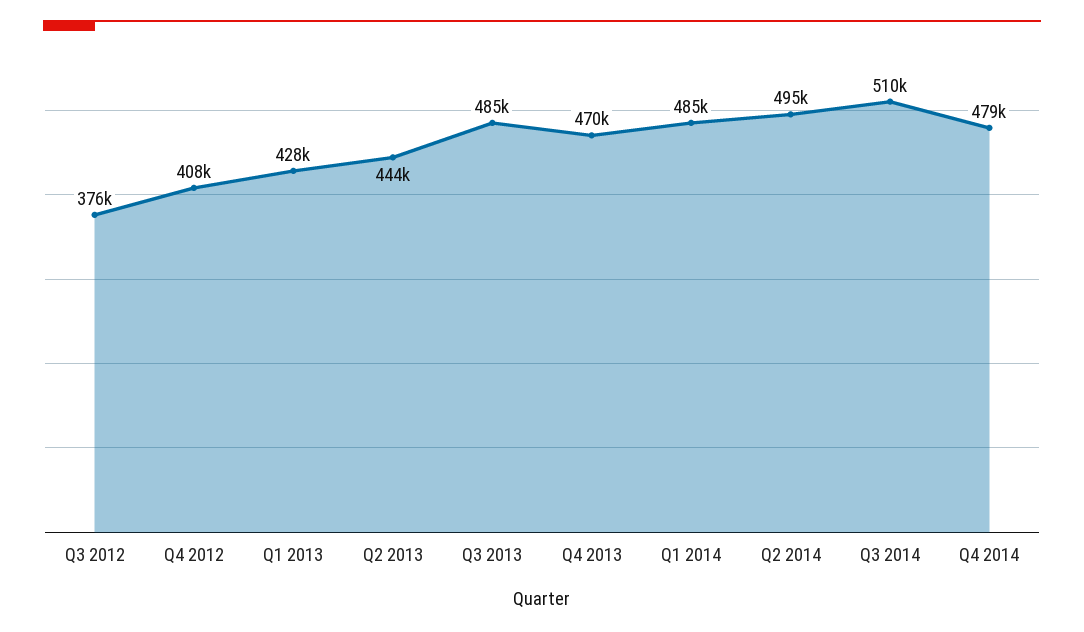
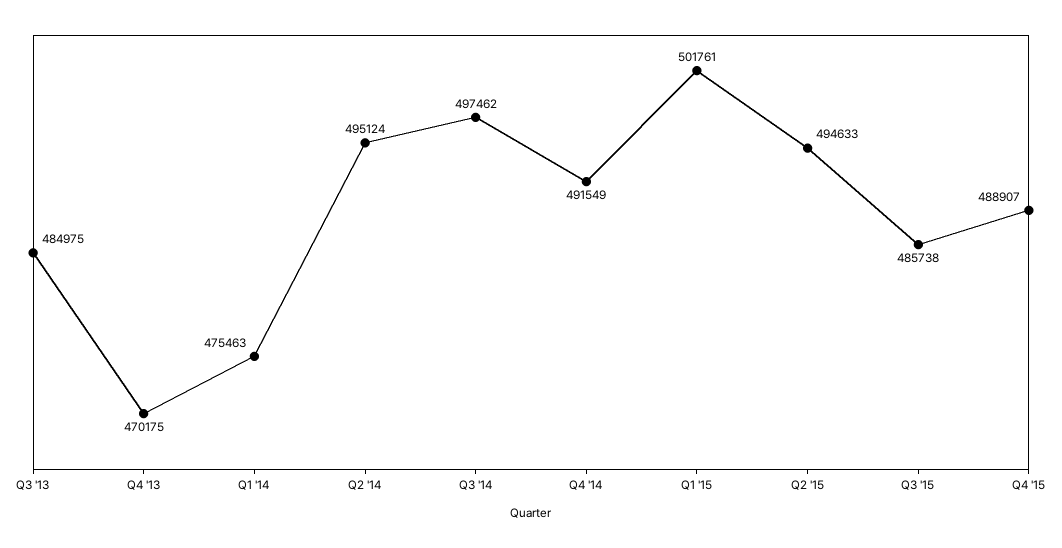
Q3 2012: 376000 -> none
Q4 2012: 408000 -> none
Q1 2013: 428000 -> none
Q2 2013: 444000 -> none
Q1 2014: 485000 -> 475463
Q3 2014: 510000 -> 497462
Q4 2014: 479000 -> 491549
Q1 '15: none -> 501761
Q2 '15: none -> 494633
Q3 '15: none -> 485738
Q4 '15: none -> 488907

